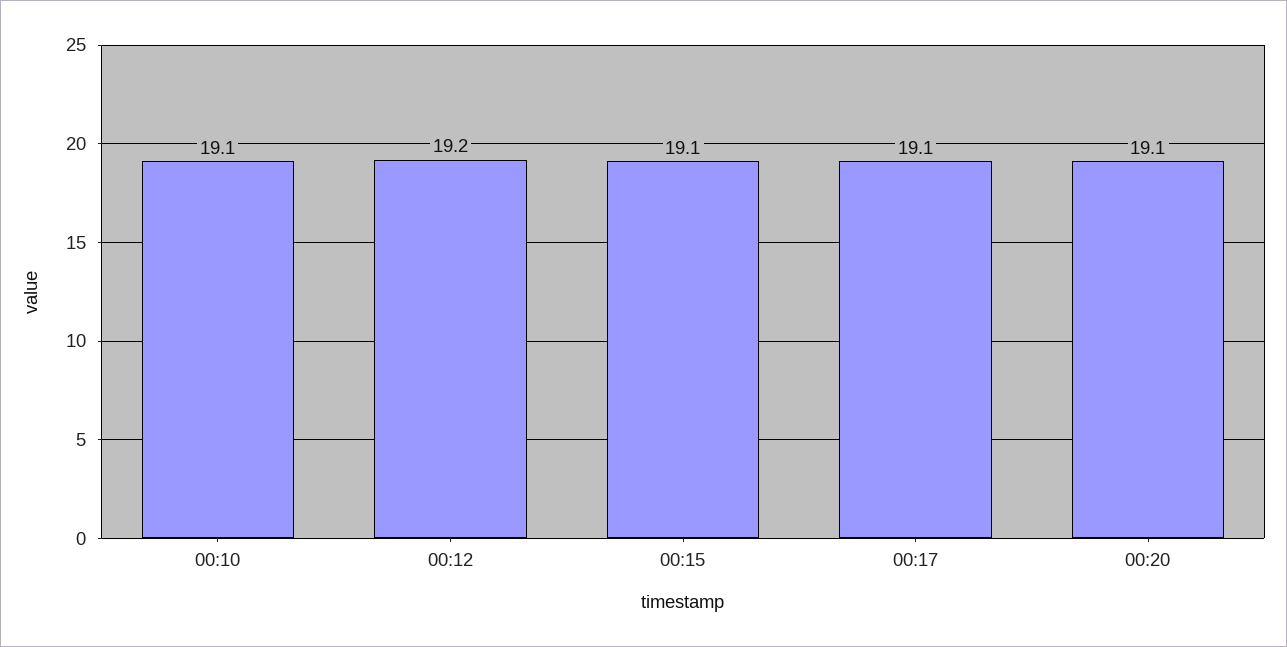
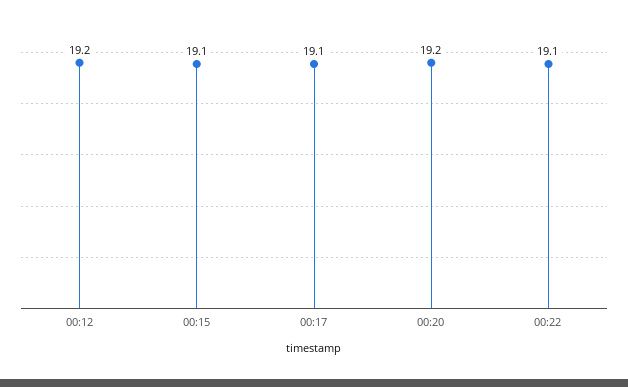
00:10: 19.1 -> none
00:20: 19.1 -> 19.2
00:22: none -> 19.1

